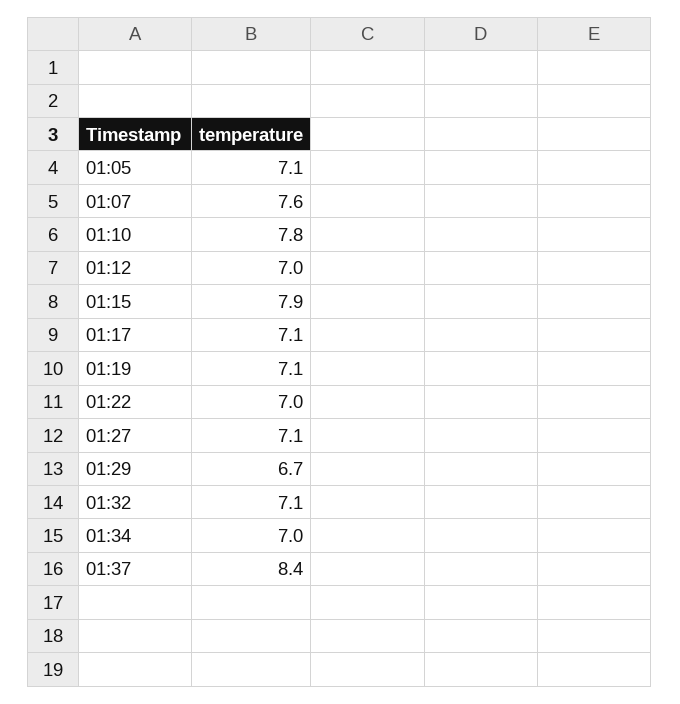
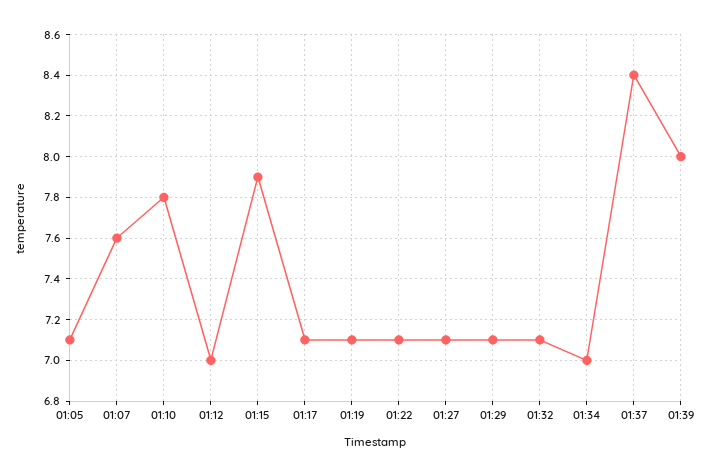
01:22: 7 -> 7.1
01:29: 6.7 -> 7.1
01:39: none -> 8

